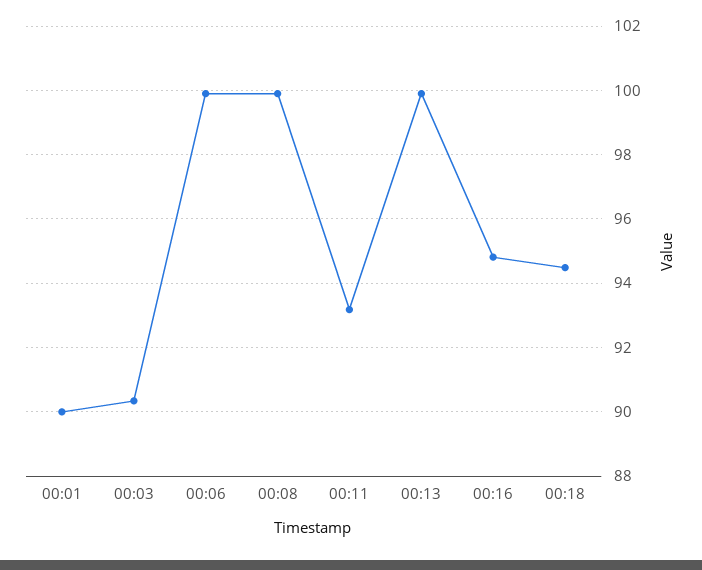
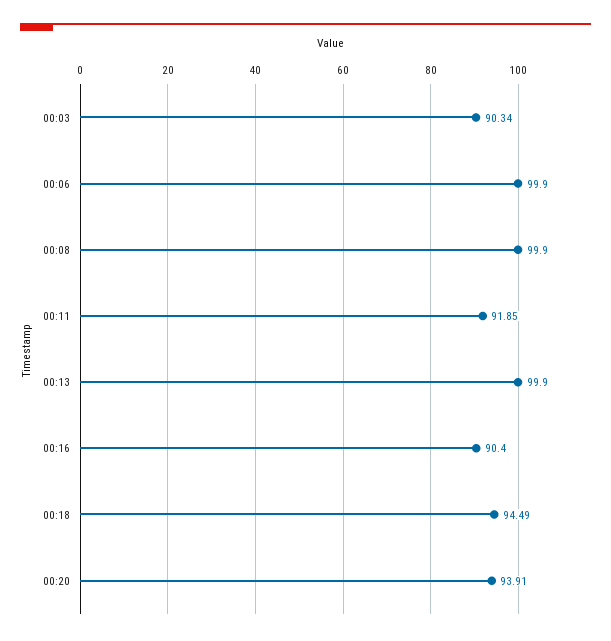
00:01: 90 -> none
00:11: 93.2 -> 91.85
00:16: 94.8 -> 90.4
00:20: none -> 93.91

